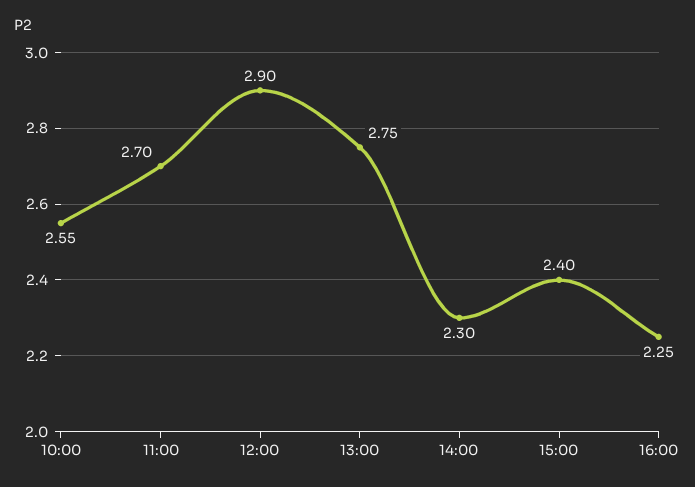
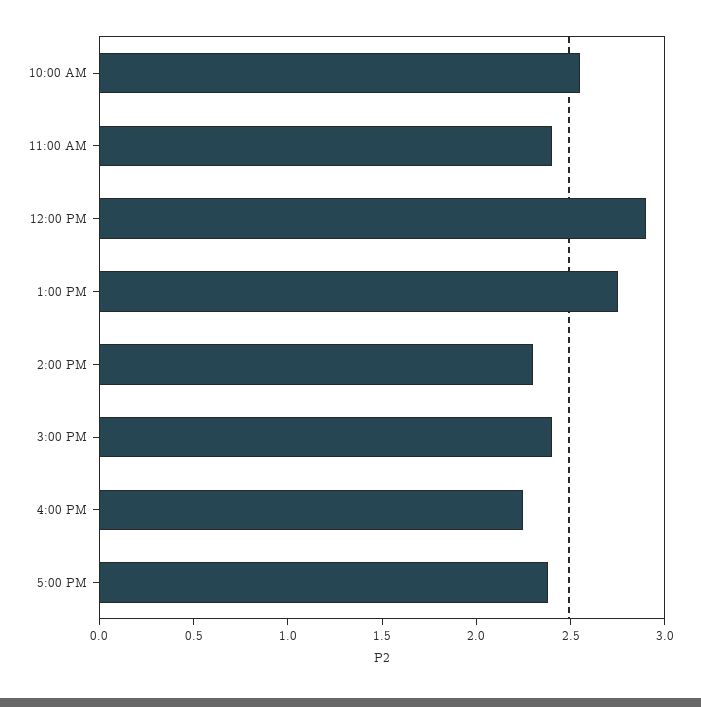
11:00: 2.7 -> 2.4
5:00 PM: none -> 2.4

